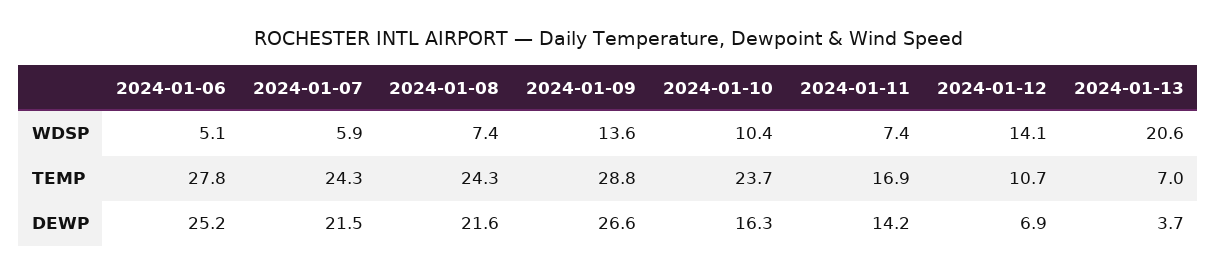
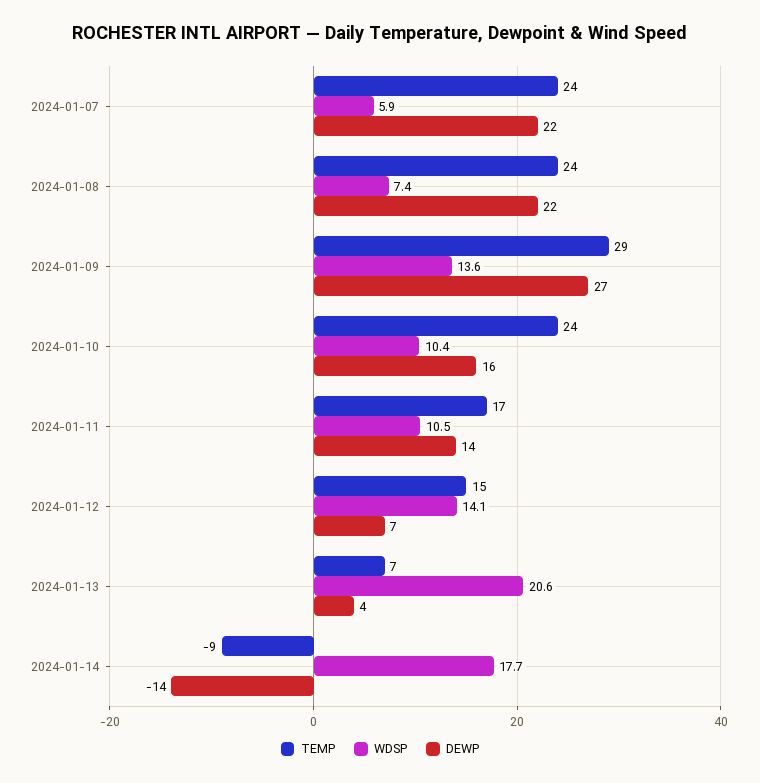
WDSP, 2024-01-06: 5.1 -> none
WDSP, 2024-01-11: 7.4 -> 10.5
TEMP, 2024-01-06: 27.8 -> none
TEMP, 2024-01-12: 10.7 -> 15
DEWP, 2024-01-06: 25.2 -> none
TEMP, 2024-01-14: none -> -9
WDSP, 2024-01-14: none -> 17.7
DEWP, 2024-01-14: none -> -14

